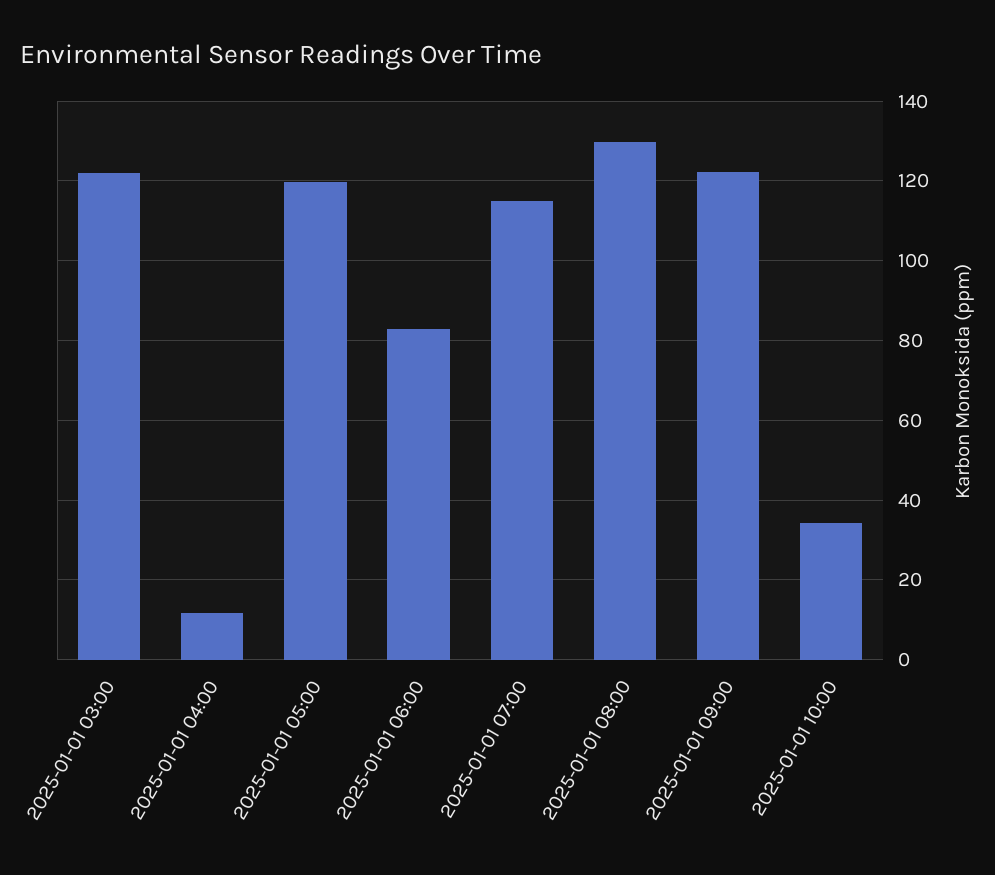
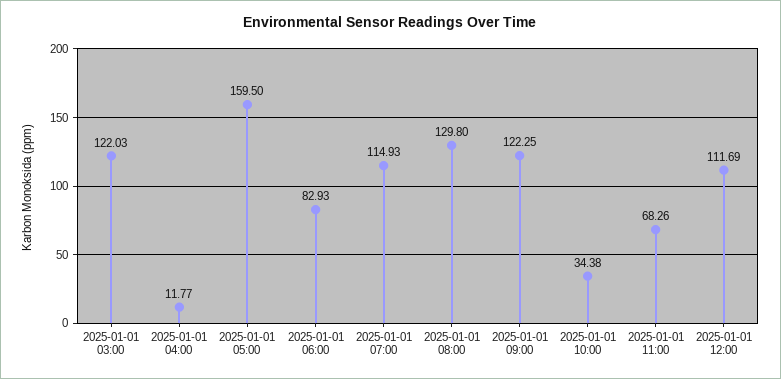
2025-01-01 05:00: 120 -> 159.5
2025-01-01 11:00: none -> 68.26
2025-01-01 12:00: none -> 111.69

